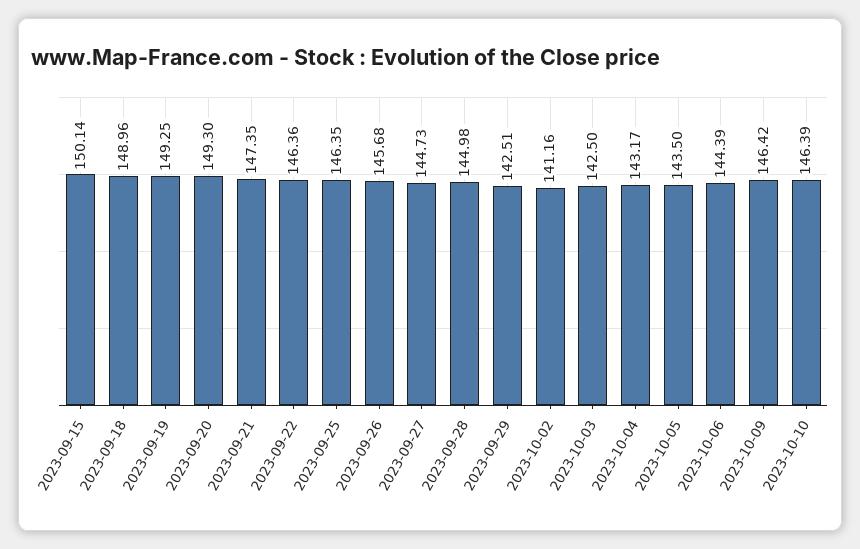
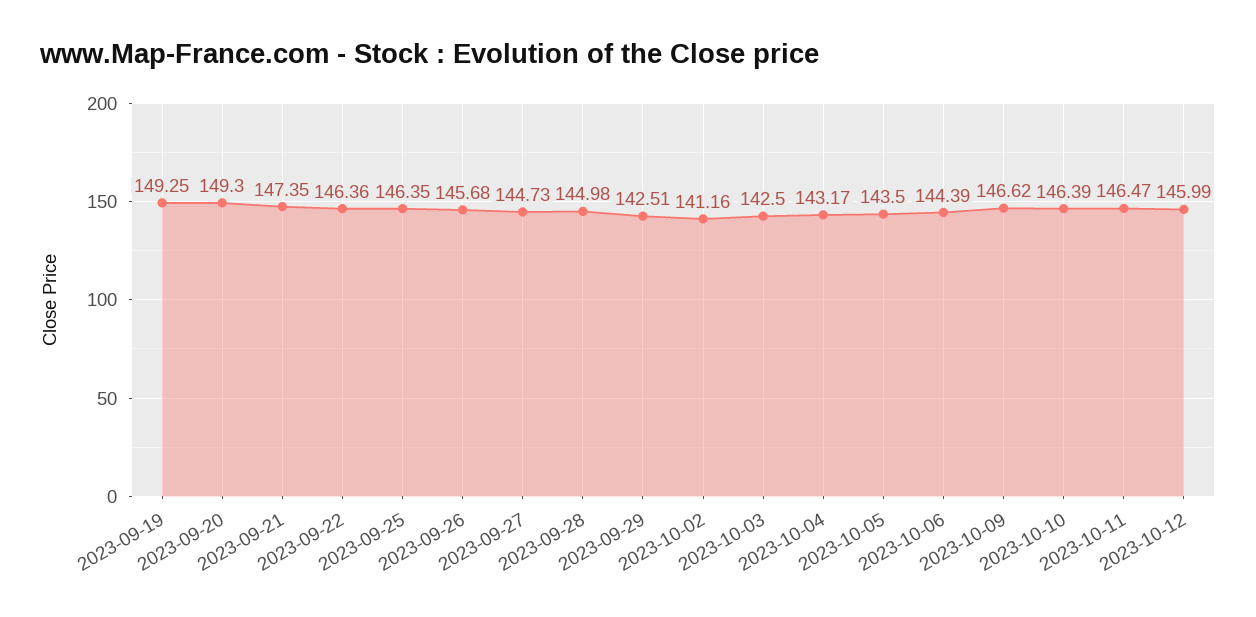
2023-09-15: 150.14 -> none
2023-09-18: 148.96 -> none
2023-10-09: 146.42 -> 146.62
2023-10-11: none -> 146.47
2023-10-12: none -> 145.99

